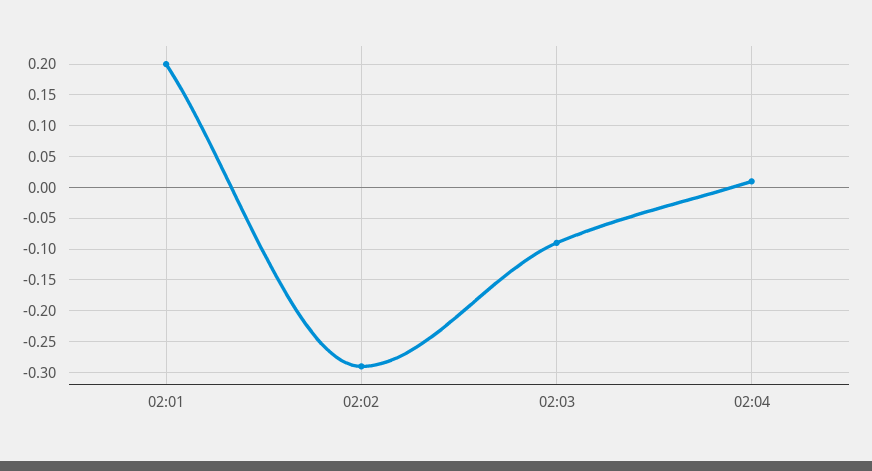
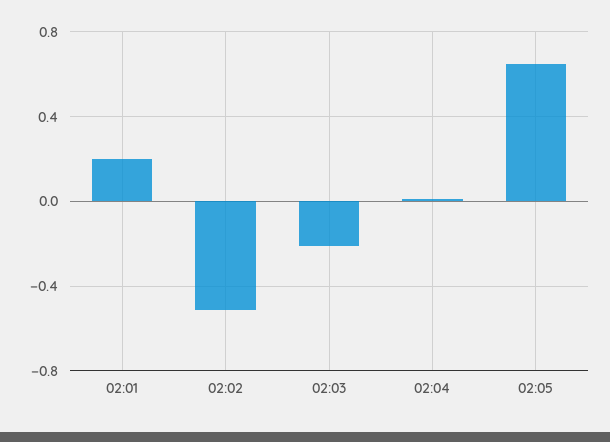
02:02: -0.29 -> -0.5
02:03: -0.09 -> -0.2
02:05: none -> 0.65

